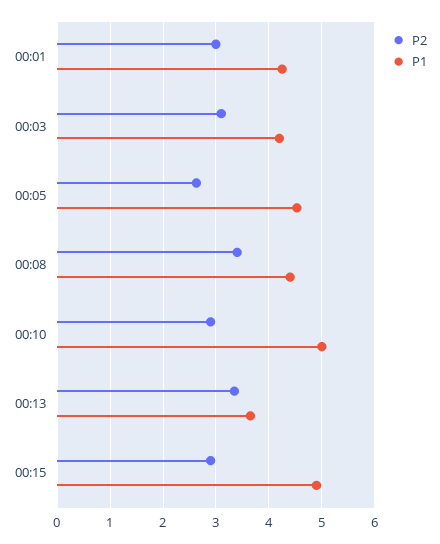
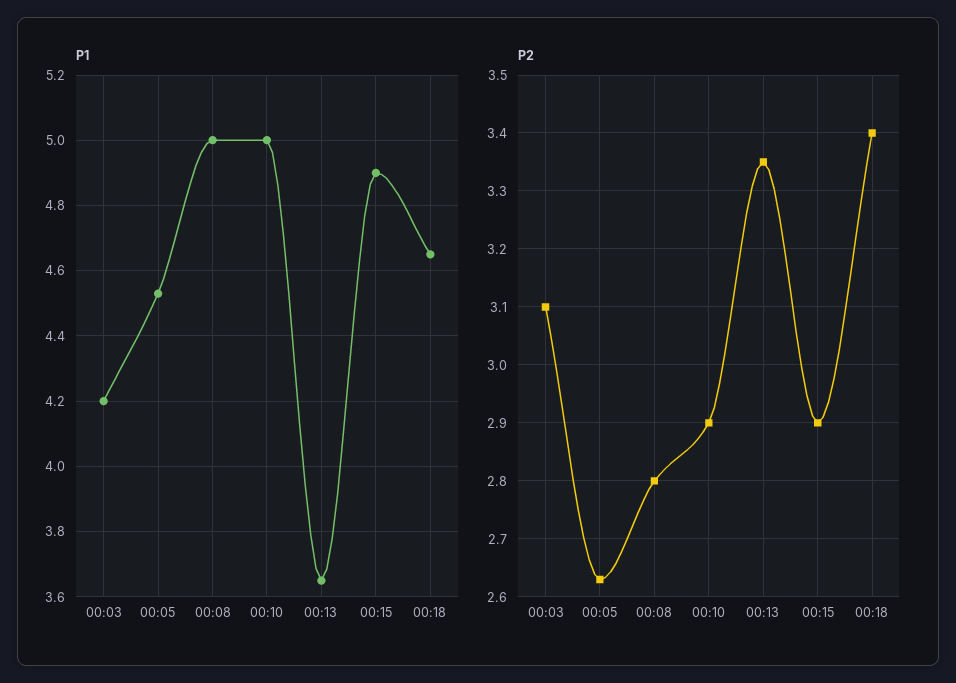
P2, 00:01: 3 -> none
P1, 00:01: 4.2 -> none
P2, 00:08: 3.4 -> 2.8
P1, 00:08: 4.4 -> 5
P1, 00:18: none -> 4.65
P2, 00:18: none -> 3.4

